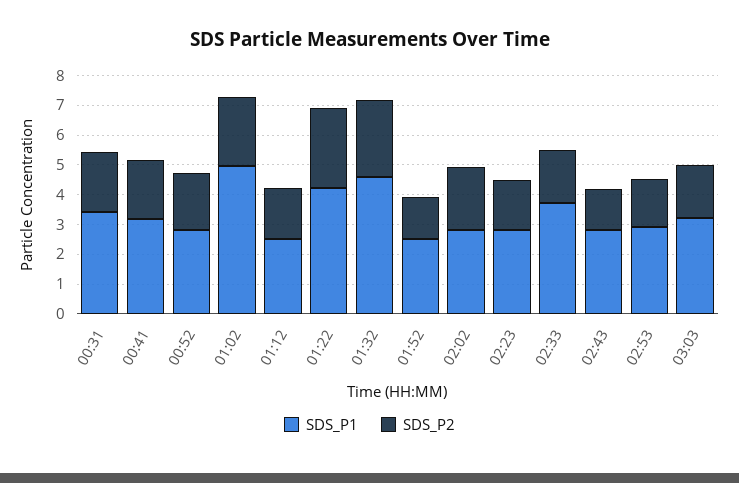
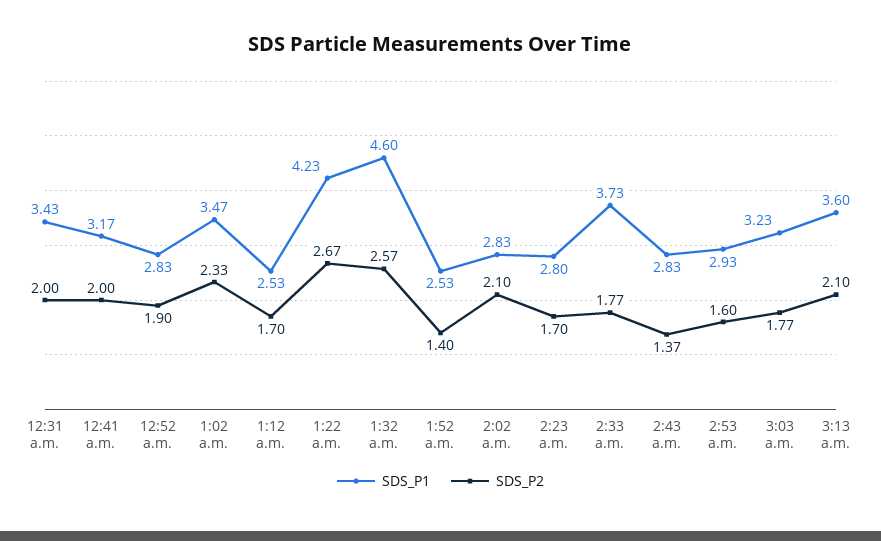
SDS_P1, 01:02: 5 -> 3.47
SDS_P1, 3:13 a.m.: none -> 3.6
SDS_P2, 3:13 a.m.: none -> 2.1

